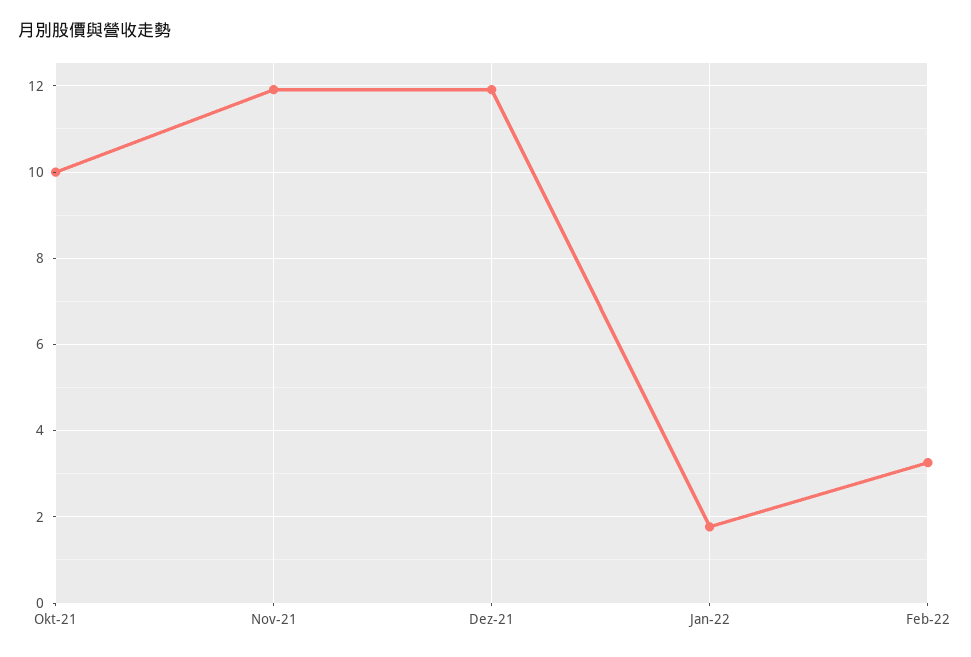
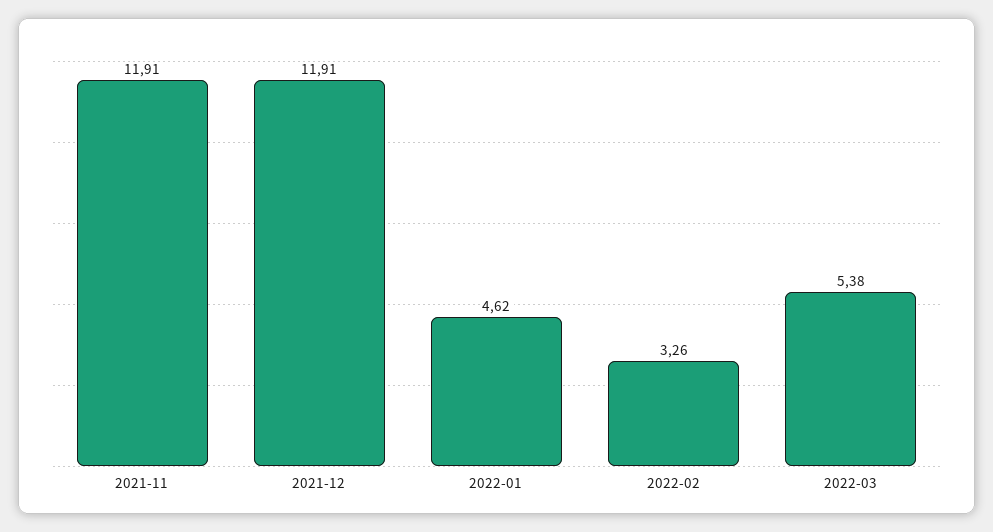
Okt-21: 10 -> none
Jan-22: 1.8 -> 4.62
2022-03: none -> 5.38

